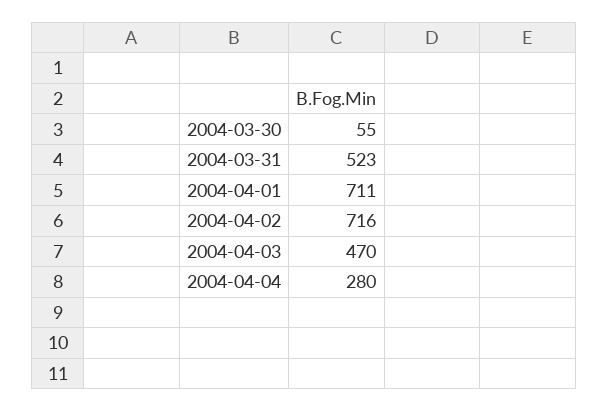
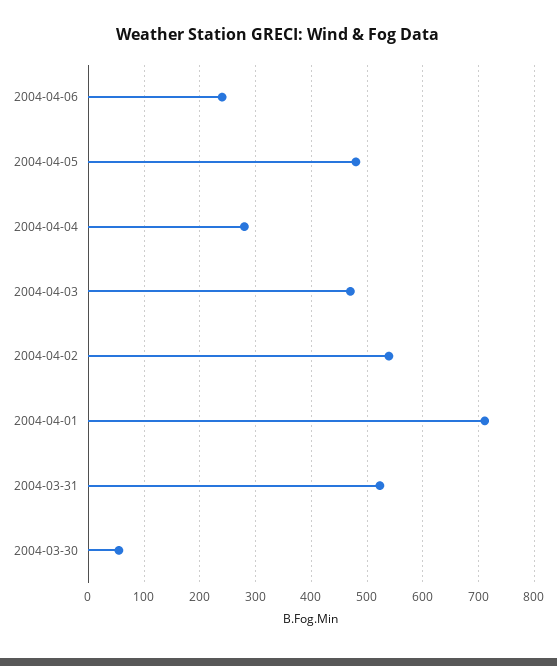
2004-04-02: 716 -> 540
2004-04-06: none -> 240
2004-04-05: none -> 480

